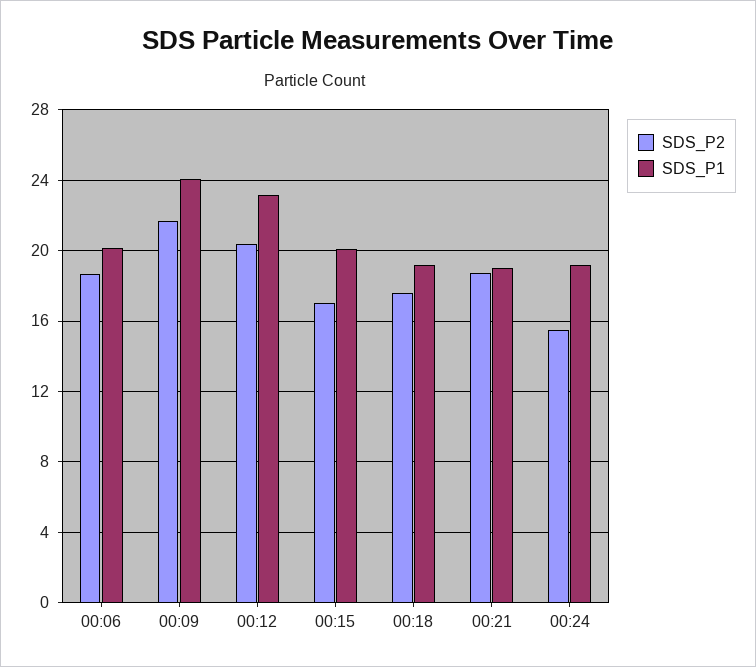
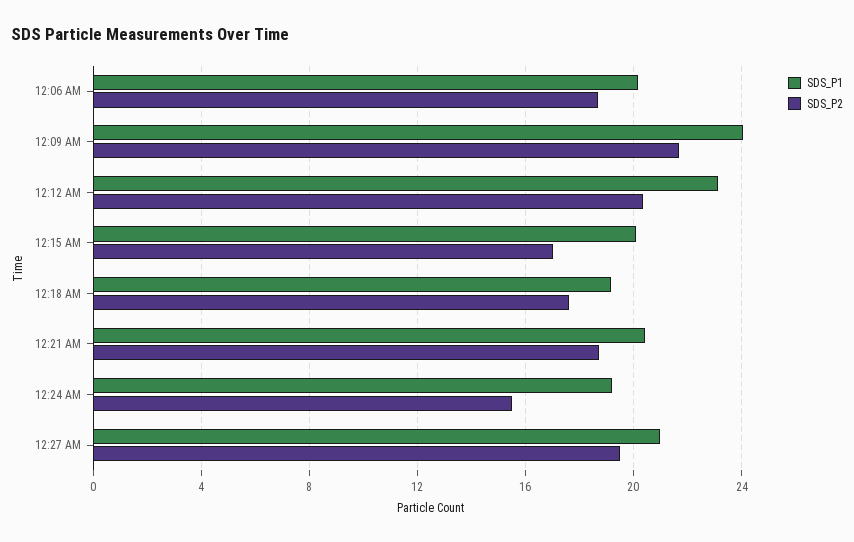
SDS_P1, 00:21: 19 -> 20.5
SDS_P1, 12:27 AM: none -> 21
SDS_P2, 12:27 AM: none -> 19.5

